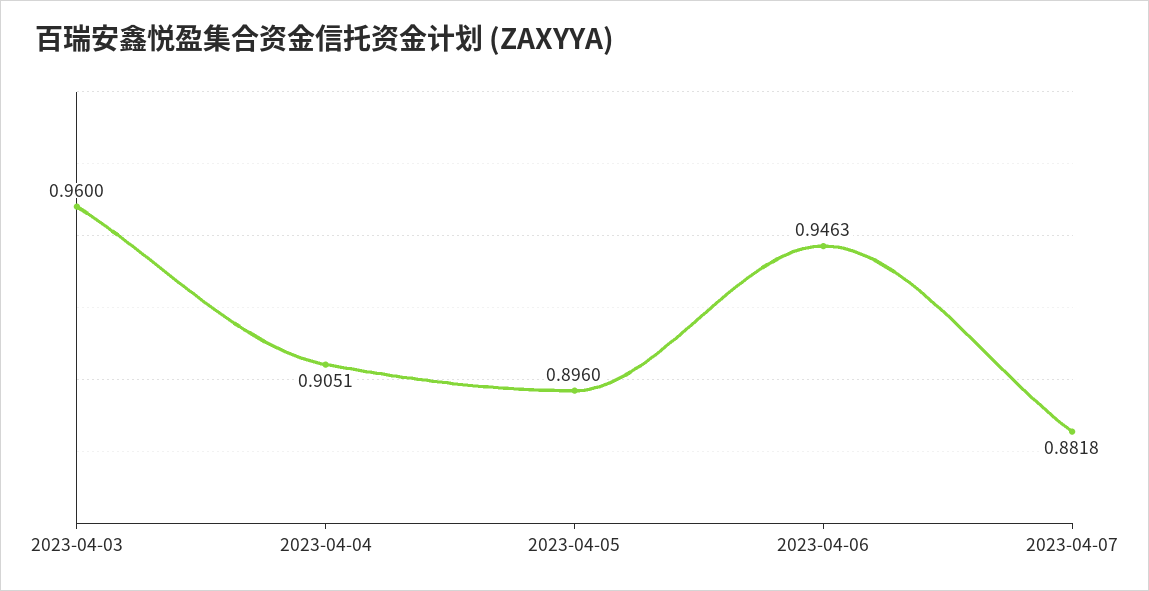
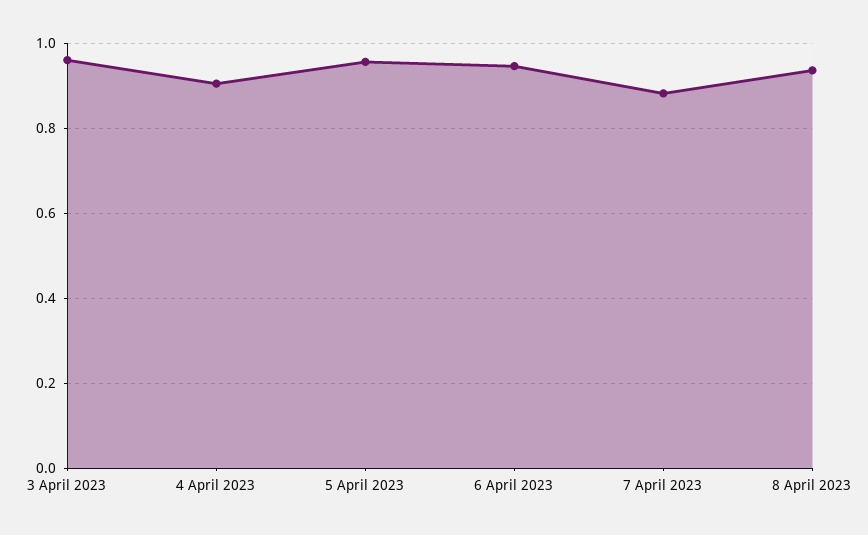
2023-04-05: 0.896 -> 0.96
8 April 2023: none -> 0.94

